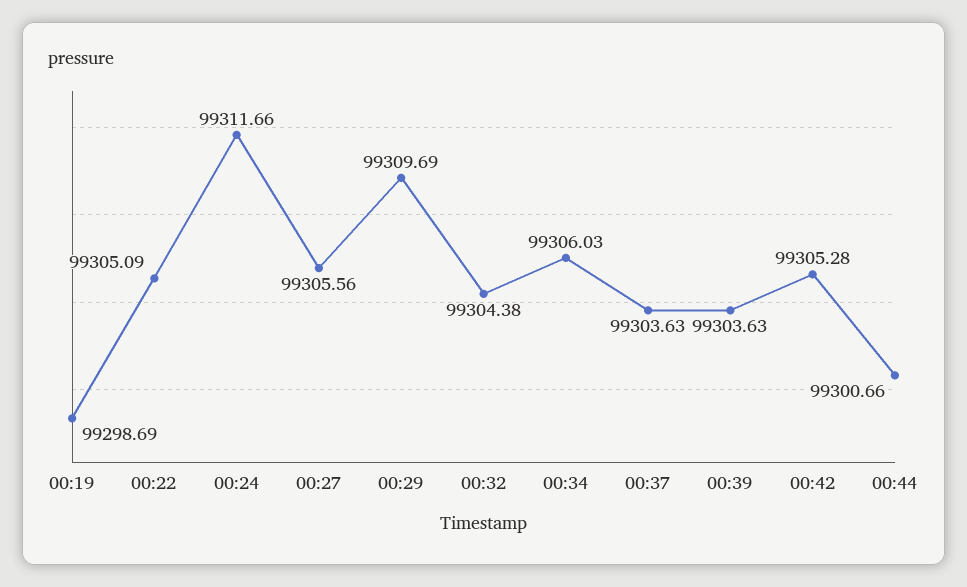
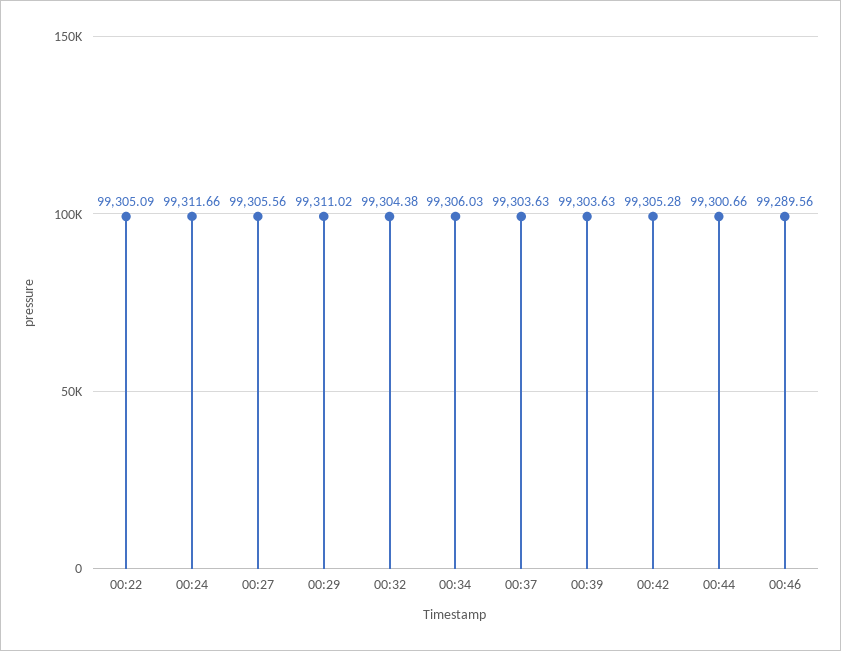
00:19: 99298.69 -> none
00:29: 99309.69 -> 99311.02
00:46: none -> 99289.56

